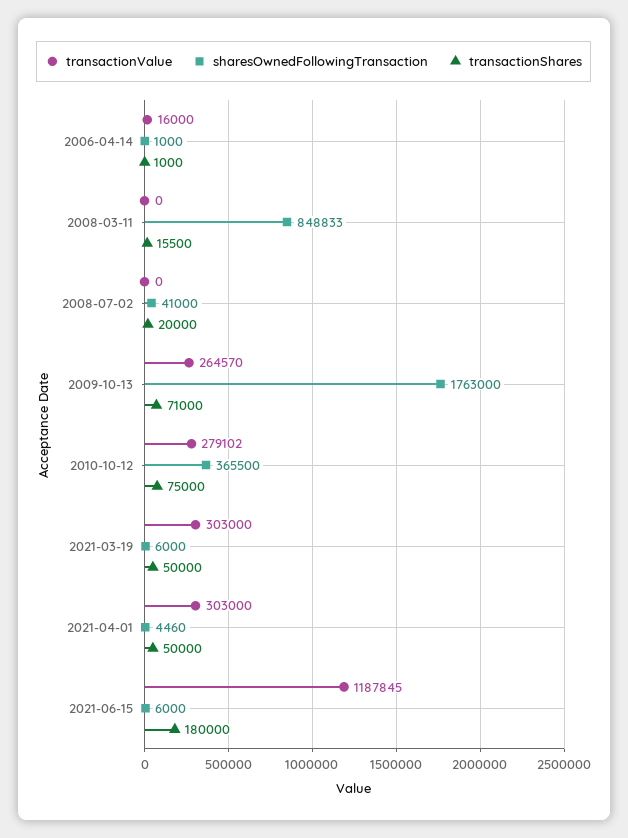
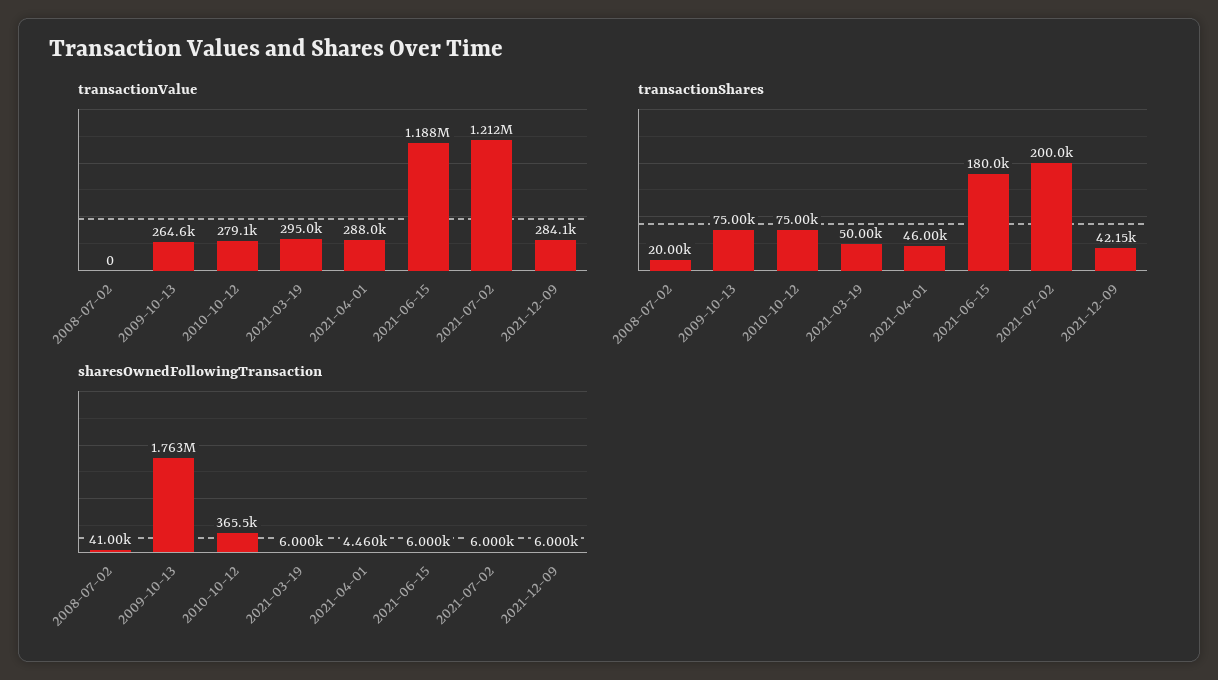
transactionValue, 2006-04-14: 16000 -> none
sharesOwnedFollowingTransaction, 2006-04-14: 1000 -> none
transactionShares, 2006-04-14: 1000 -> none
transactionValue, 2008-03-11: 0 -> none
sharesOwnedFollowingTransaction, 2008-03-11: 848833 -> none
transactionShares, 2008-03-11: 15500 -> none
transactionShares, 2009-10-13: 71000 -> 75000
transactionValue, 2021-03-19: 303000 -> 295000
transactionValue, 2021-04-01: 303000 -> 288000
transactionShares, 2021-04-01: 50000 -> 46000
transactionValue, 2021-07-02: none -> 1212000
transactionValue, 2021-12-09: none -> 284100
transactionShares, 2021-07-02: none -> 200000
transactionShares, 2021-12-09: none -> 42150
sharesOwnedFollowingTransaction, 2021-07-02: none -> 6000
sharesOwnedFollowingTransaction, 2021-12-09: none -> 6000

